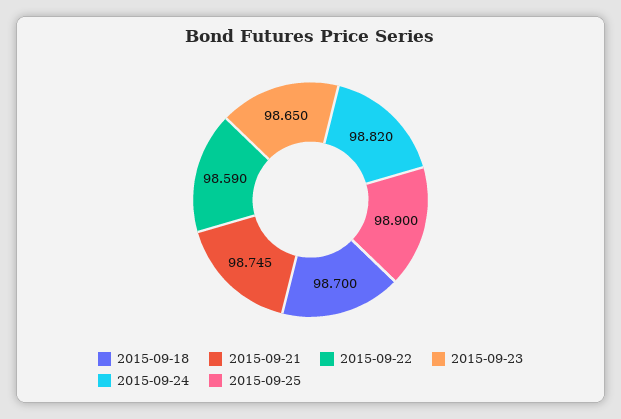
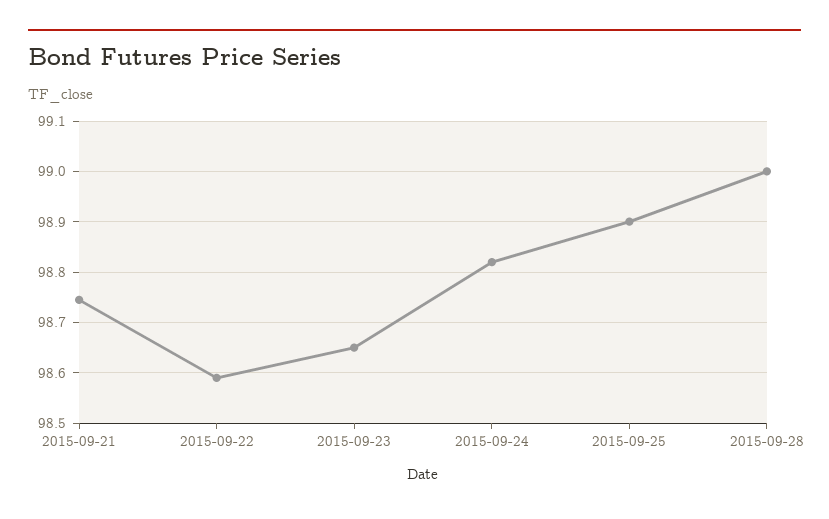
2015-09-18: 98.7 -> none
2015-09-28: none -> 99

